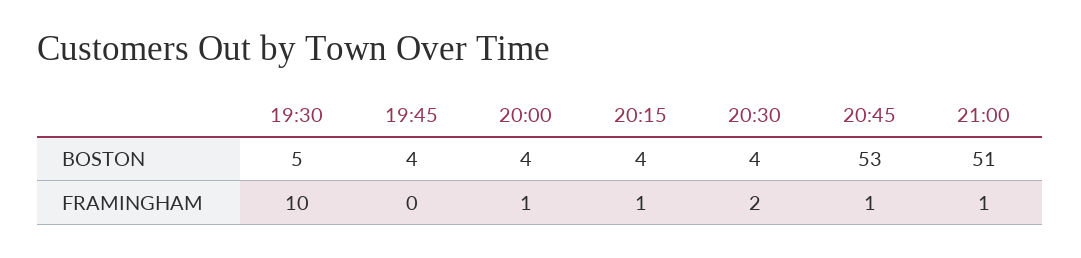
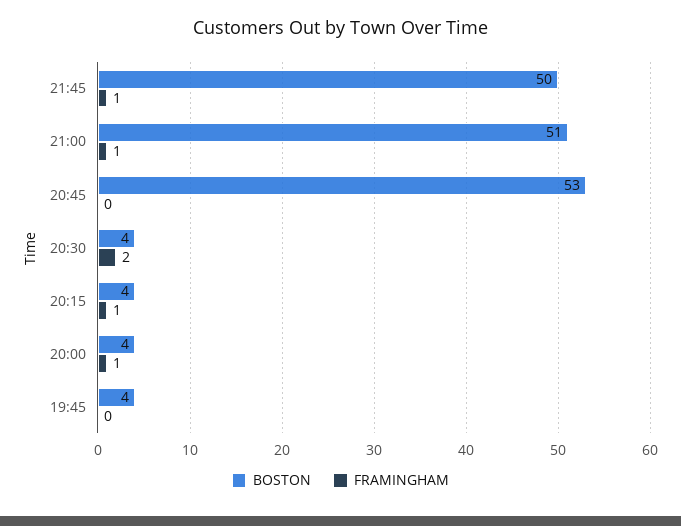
BOSTON, 19:30: 5 -> none
FRAMINGHAM, 19:30: 10 -> none
FRAMINGHAM, 20:45: 1 -> 0
BOSTON, 21:45: none -> 50
FRAMINGHAM, 21:45: none -> 1

